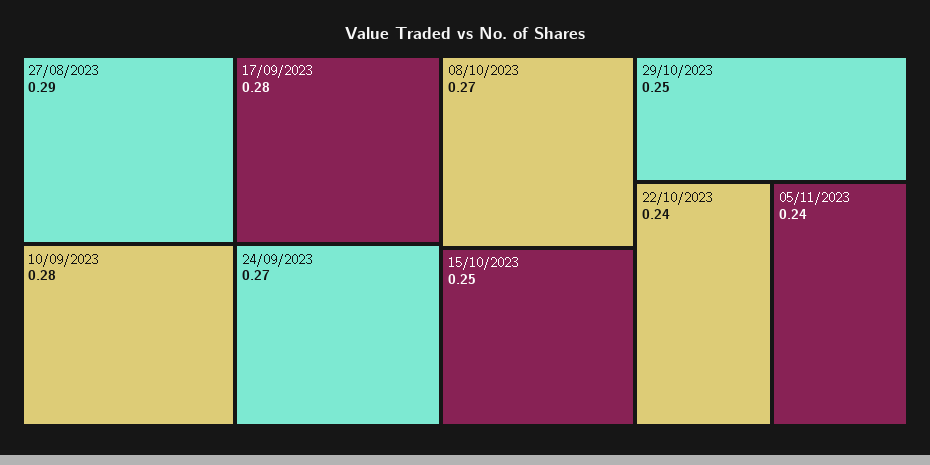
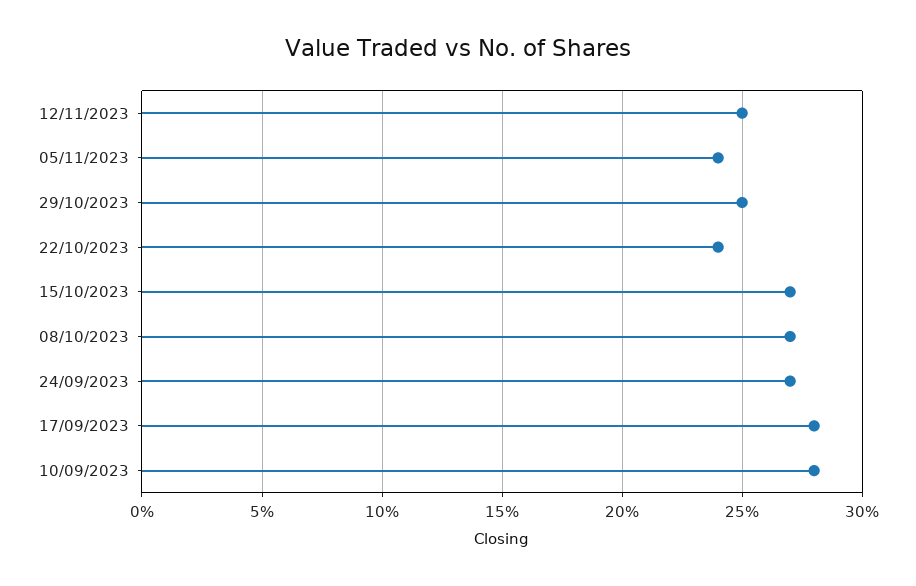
27/08/2023: 0.29 -> none
15/10/2023: 0.25 -> 0.27
12/11/2023: none -> 0.25

